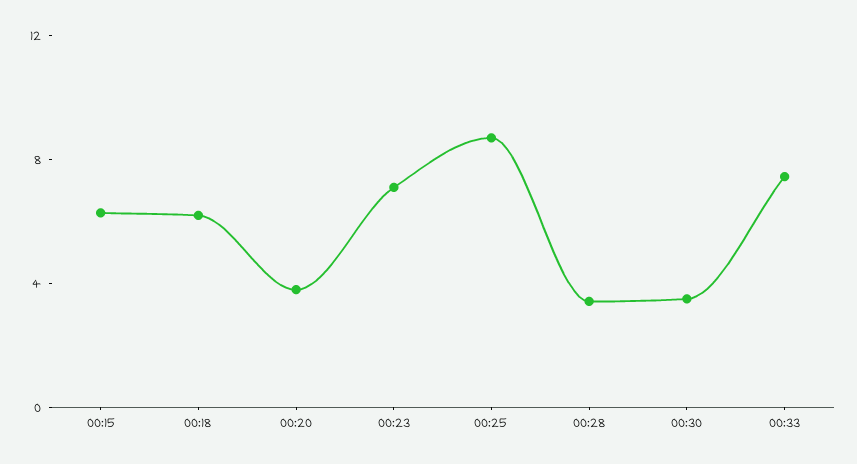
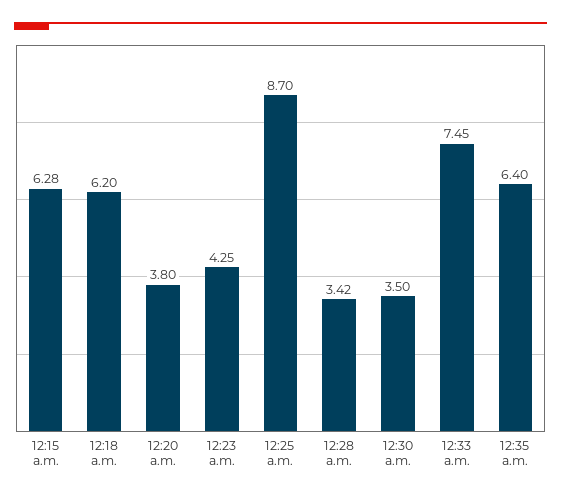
00:23: 7 -> 4.25
12:35 a.m.: none -> 6.4

